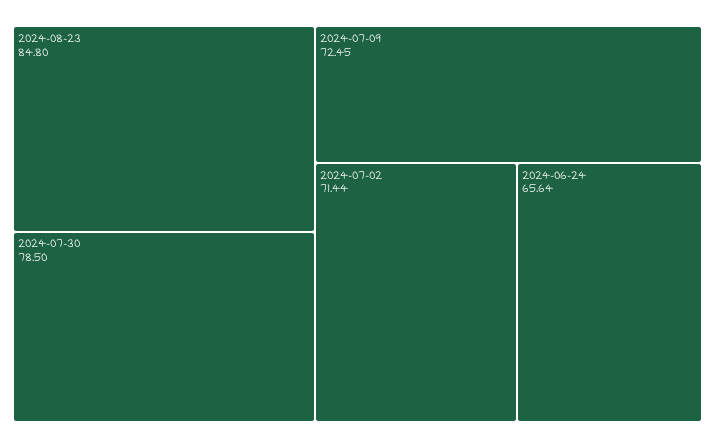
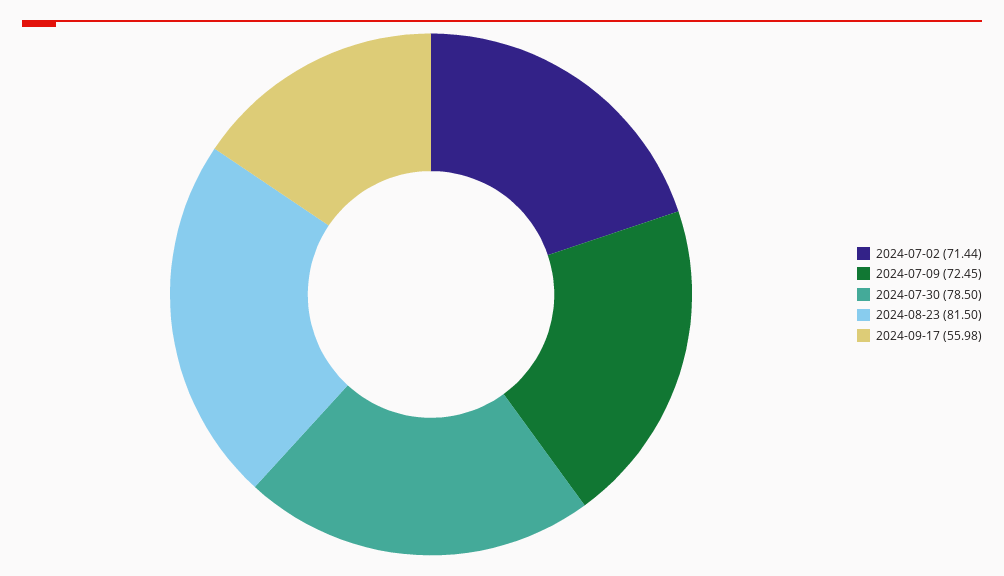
2024-08-23: 84.8 -> 81.5
2024-06-24: 65.64 -> none
2024-09-17: none -> 55.98

